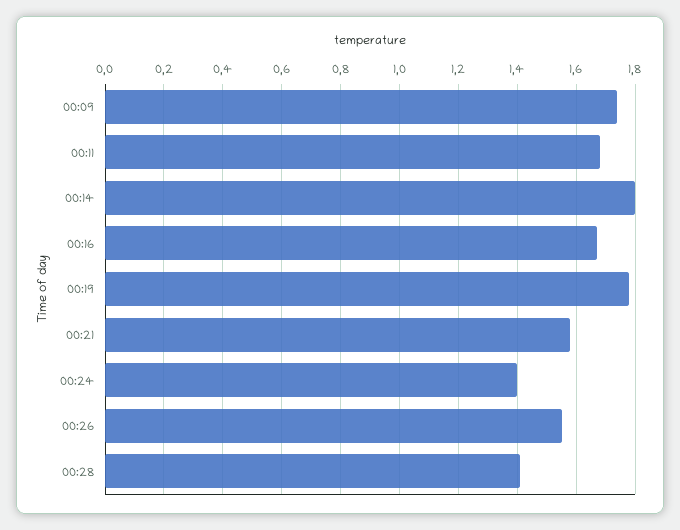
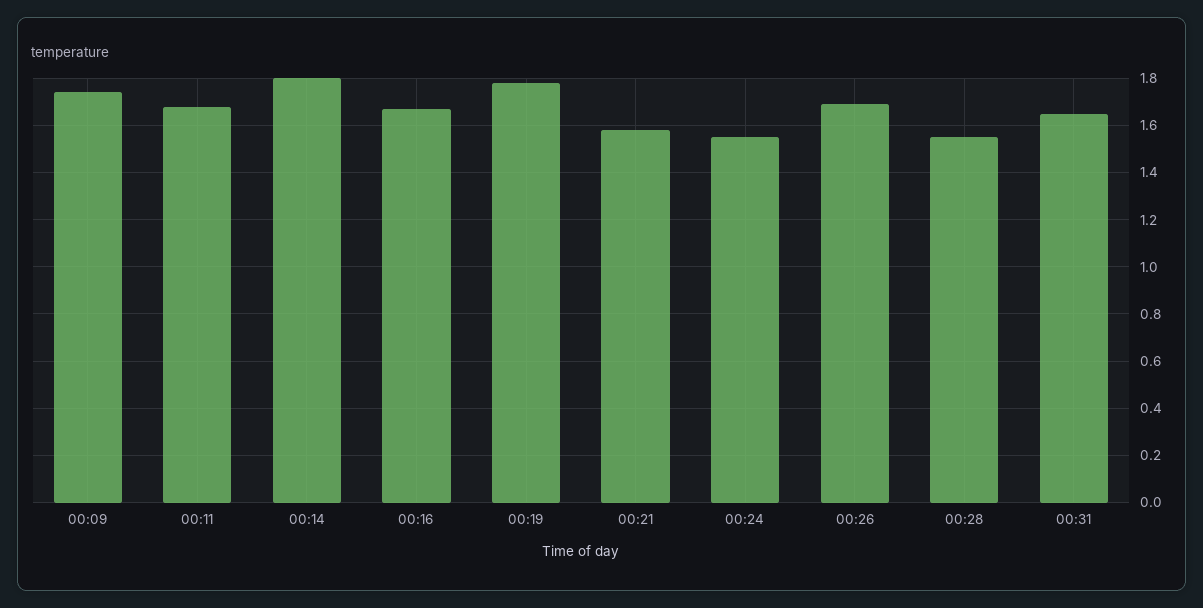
00:24: 1.4 -> 1.55
00:26: 1.55 -> 1.7
00:28: 1.4 -> 1.55
00:31: none -> 1.65

